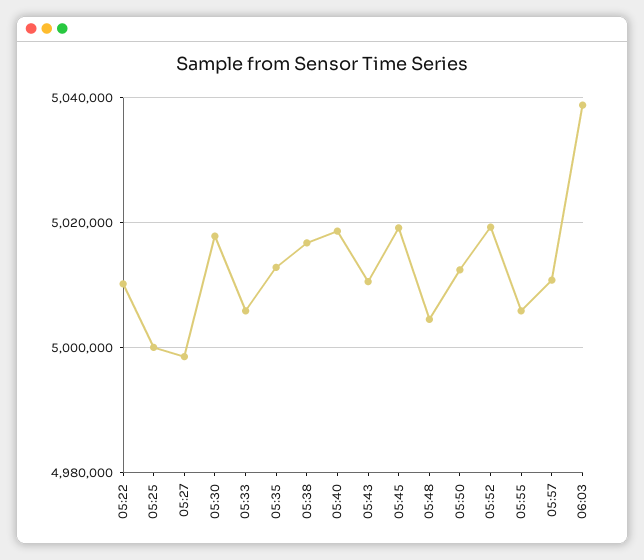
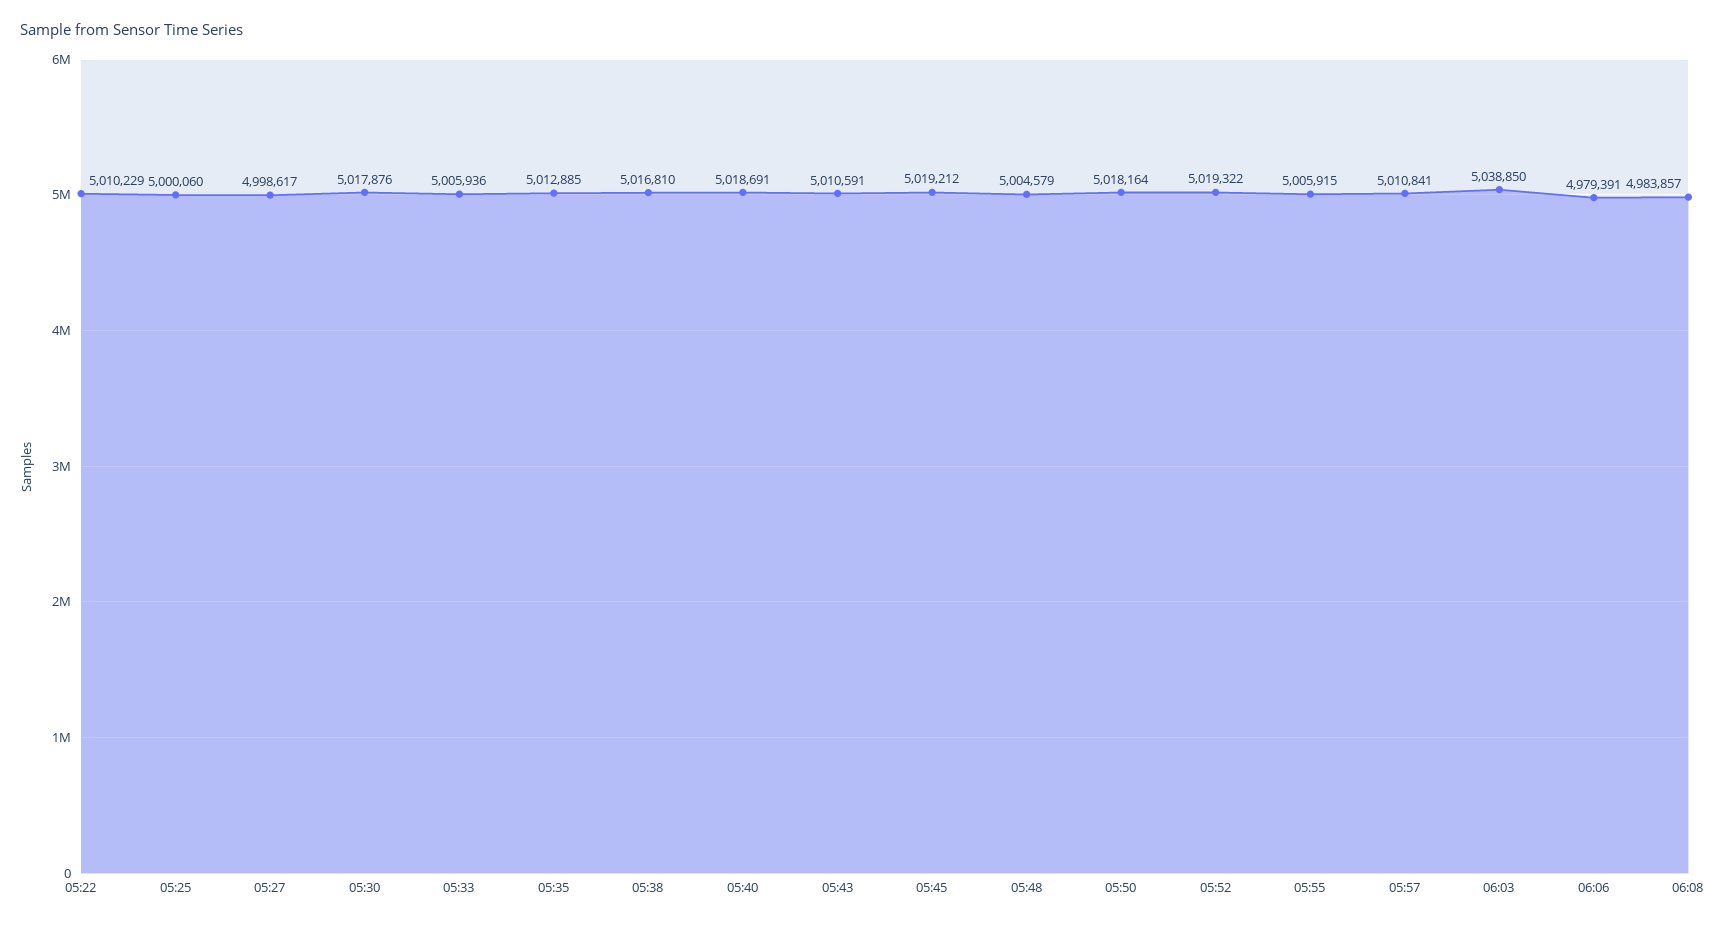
05:50: 5012000 -> 5018164
06:06: none -> 4979391
06:08: none -> 4983857

